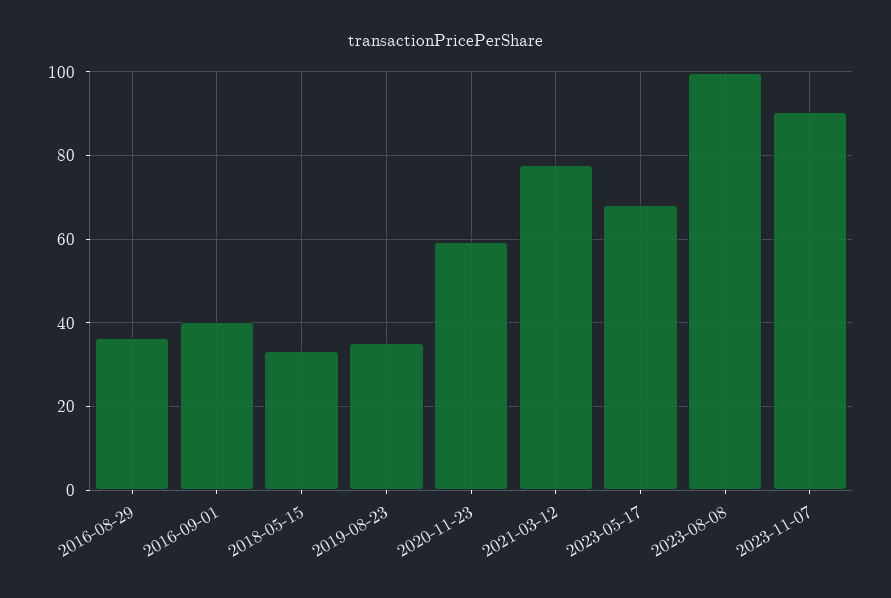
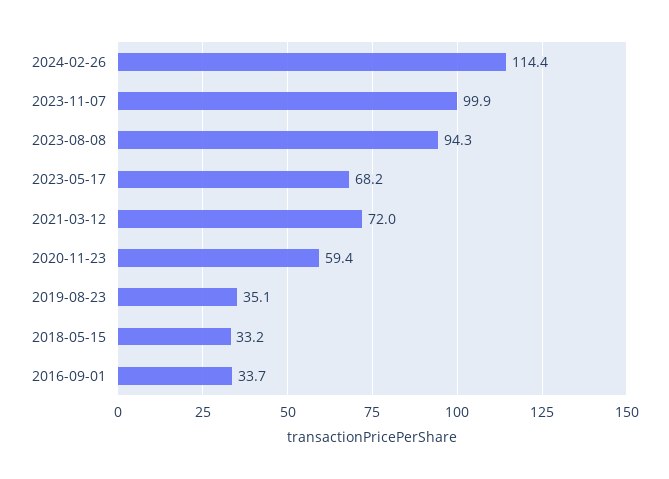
2016-08-29: 36 -> none
2016-09-01: 40 -> 33.7
2021-03-12: 78 -> 72
2023-08-08: 100 -> 94.3
2023-11-07: 90 -> 99.9
2024-02-26: none -> 114.4

